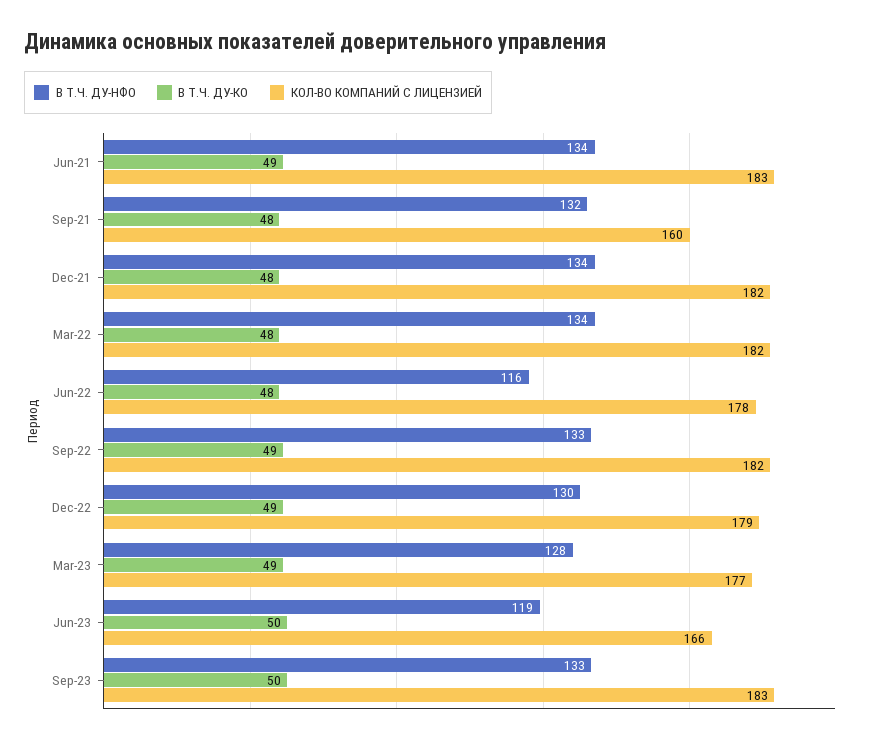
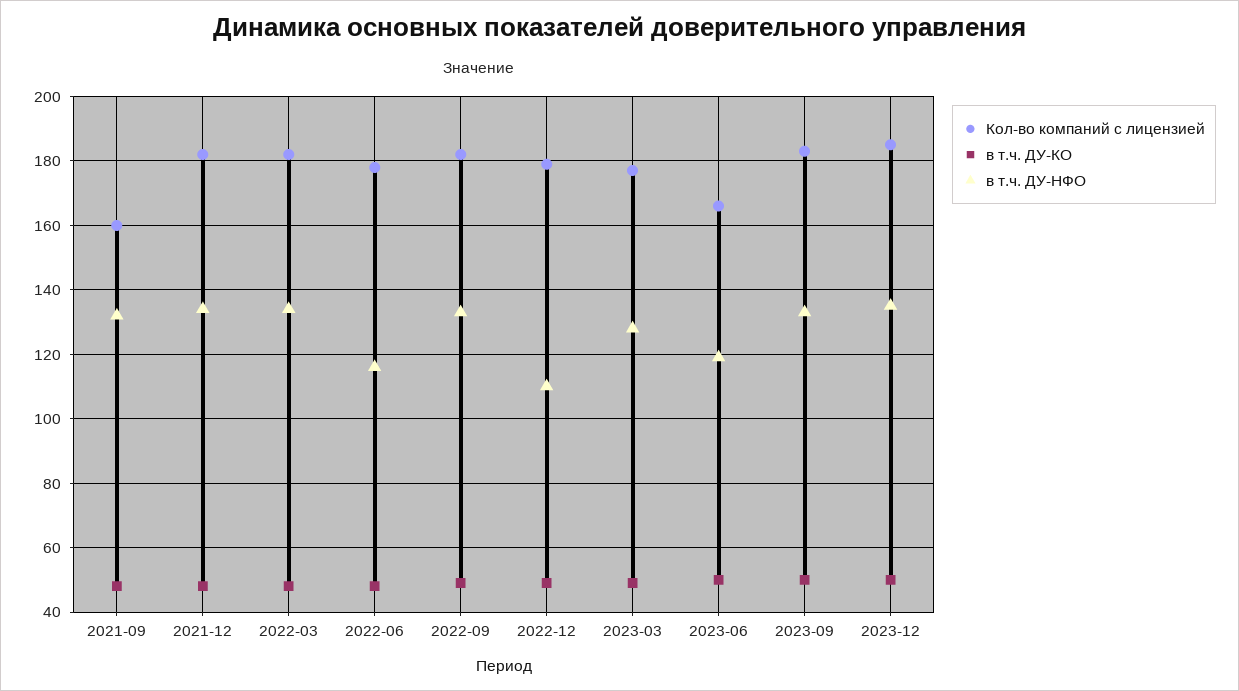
В Т.Ч. ДУ-НФО, Jun-21: 134 -> none
В Т.Ч. ДУ-КО, Jun-21: 49 -> none
КОЛ-ВО КОМПАНИЙ С ЛИЦЕНЗИЕЙ, Jun-21: 183 -> none
В Т.Ч. ДУ-НФО, Dec-22: 130 -> 110
КОЛ-ВО КОМПАНИЙ С ЛИЦЕНЗИЕЙ, 2023-12: none -> 185
В Т.Ч. ДУ-КО, 2023-12: none -> 50
В Т.Ч. ДУ-НФО, 2023-12: none -> 135

